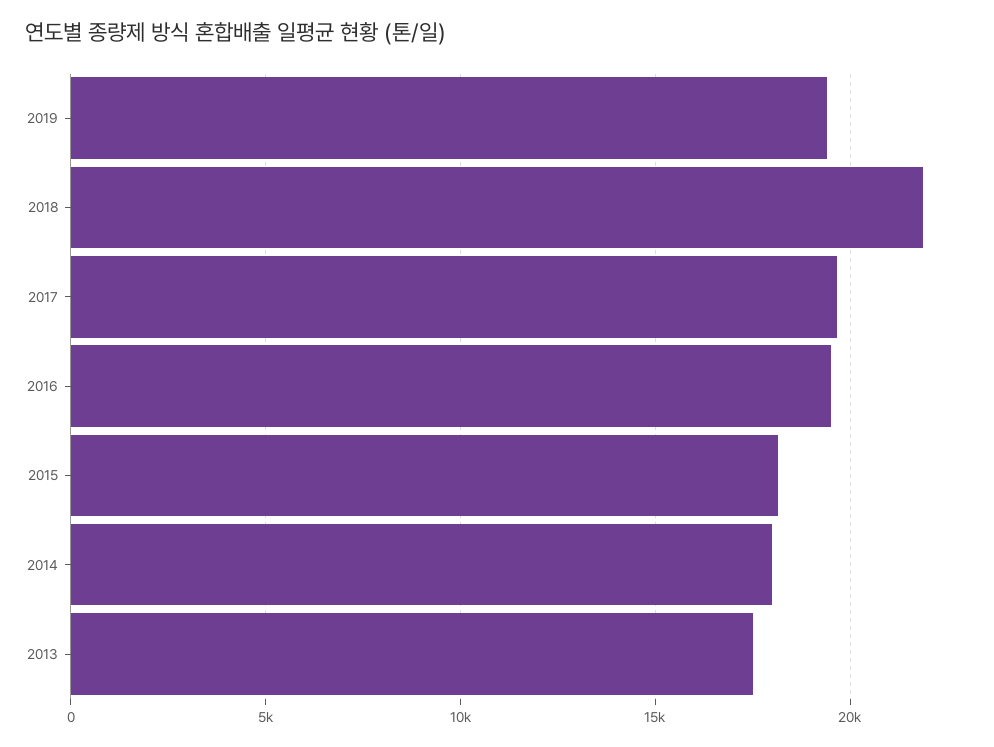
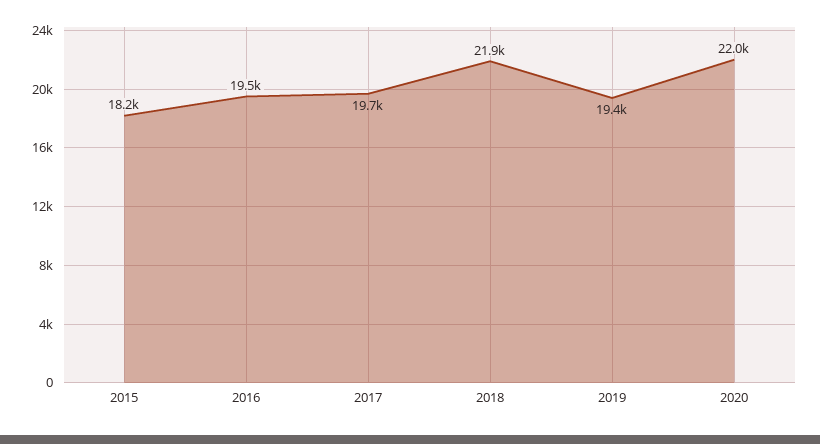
2014: 18000 -> none
2013: 17500 -> none
2020: none -> 22000

